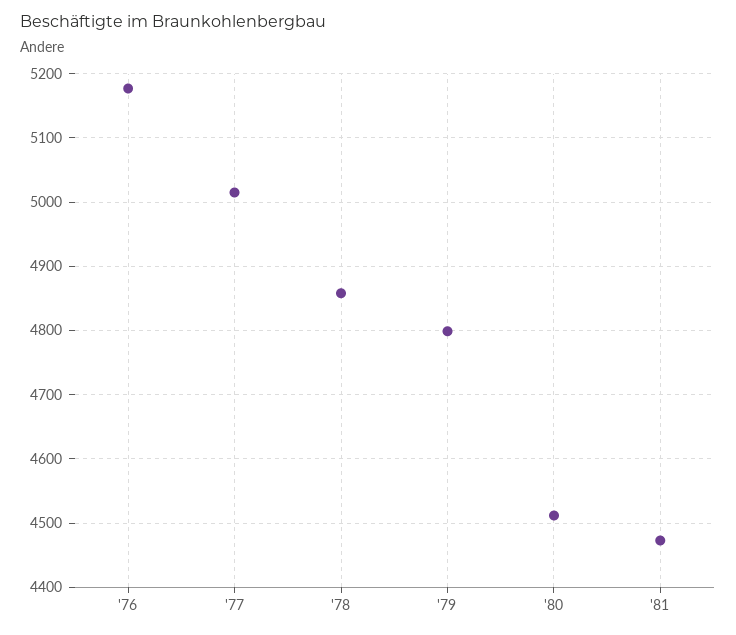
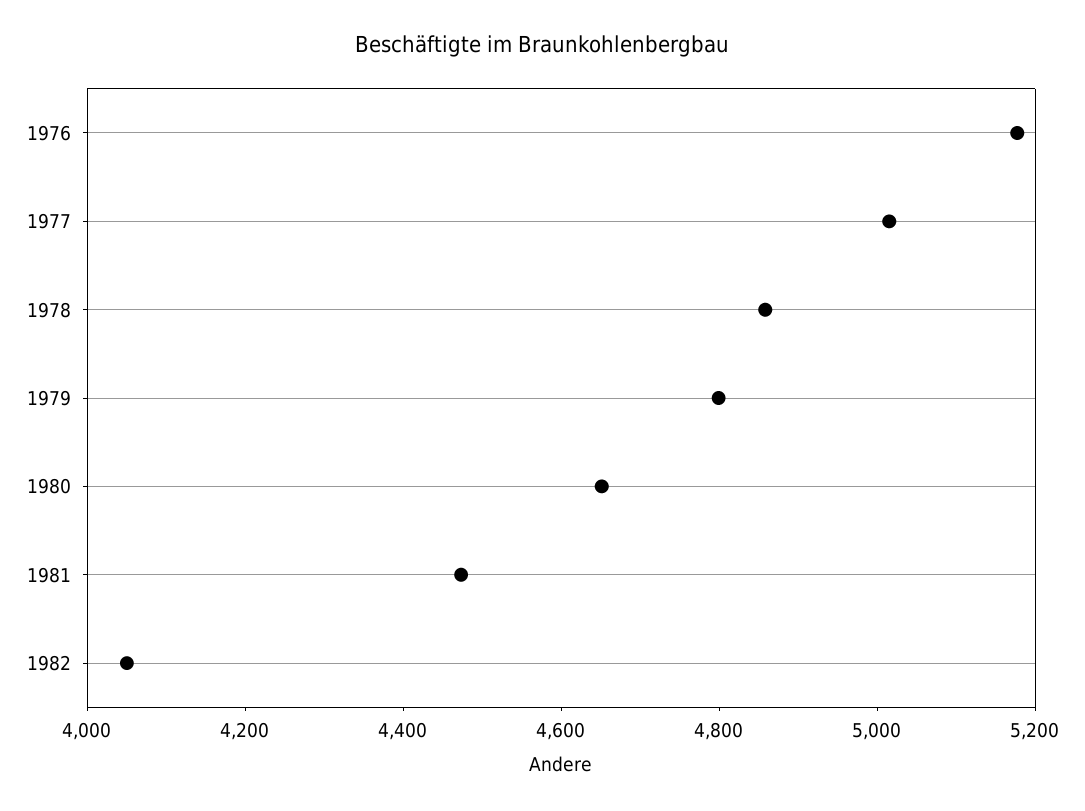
'80: 4510 -> 4650
1982: none -> 4050

